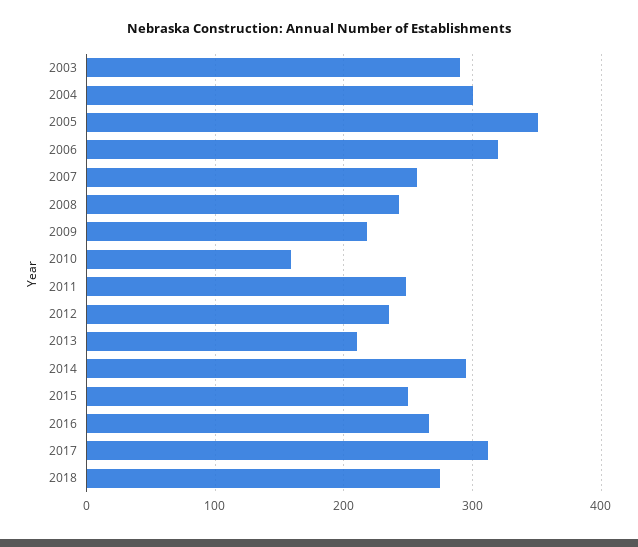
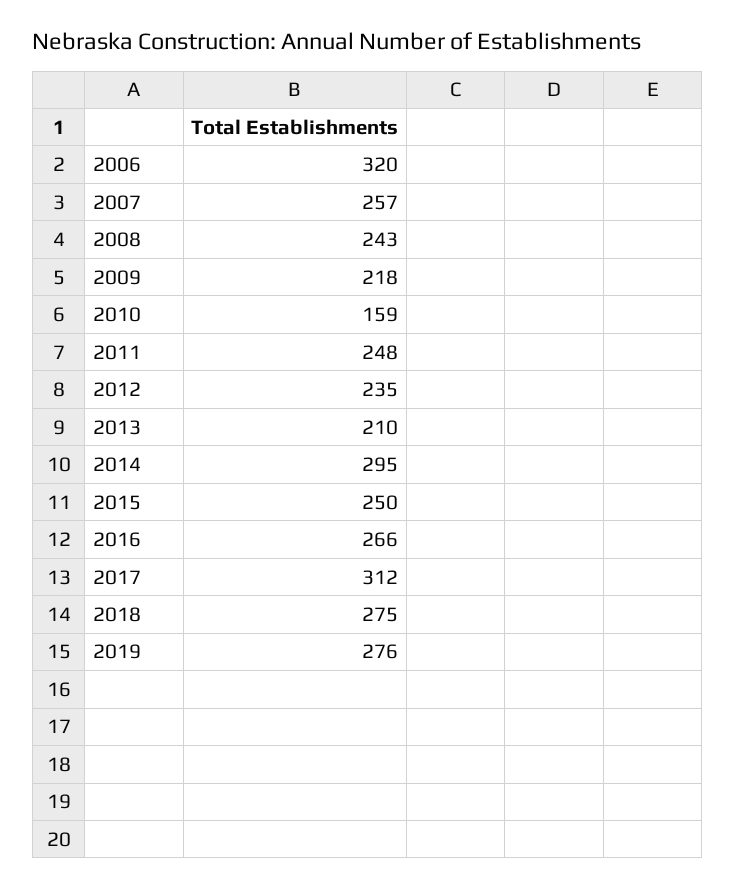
2003: 290 -> none
2004: 300 -> none
2005: 350 -> none
2019: none -> 276

